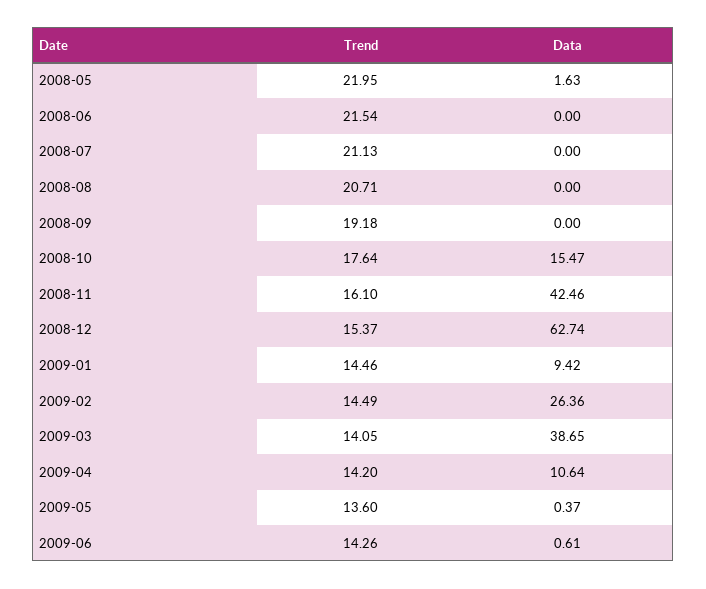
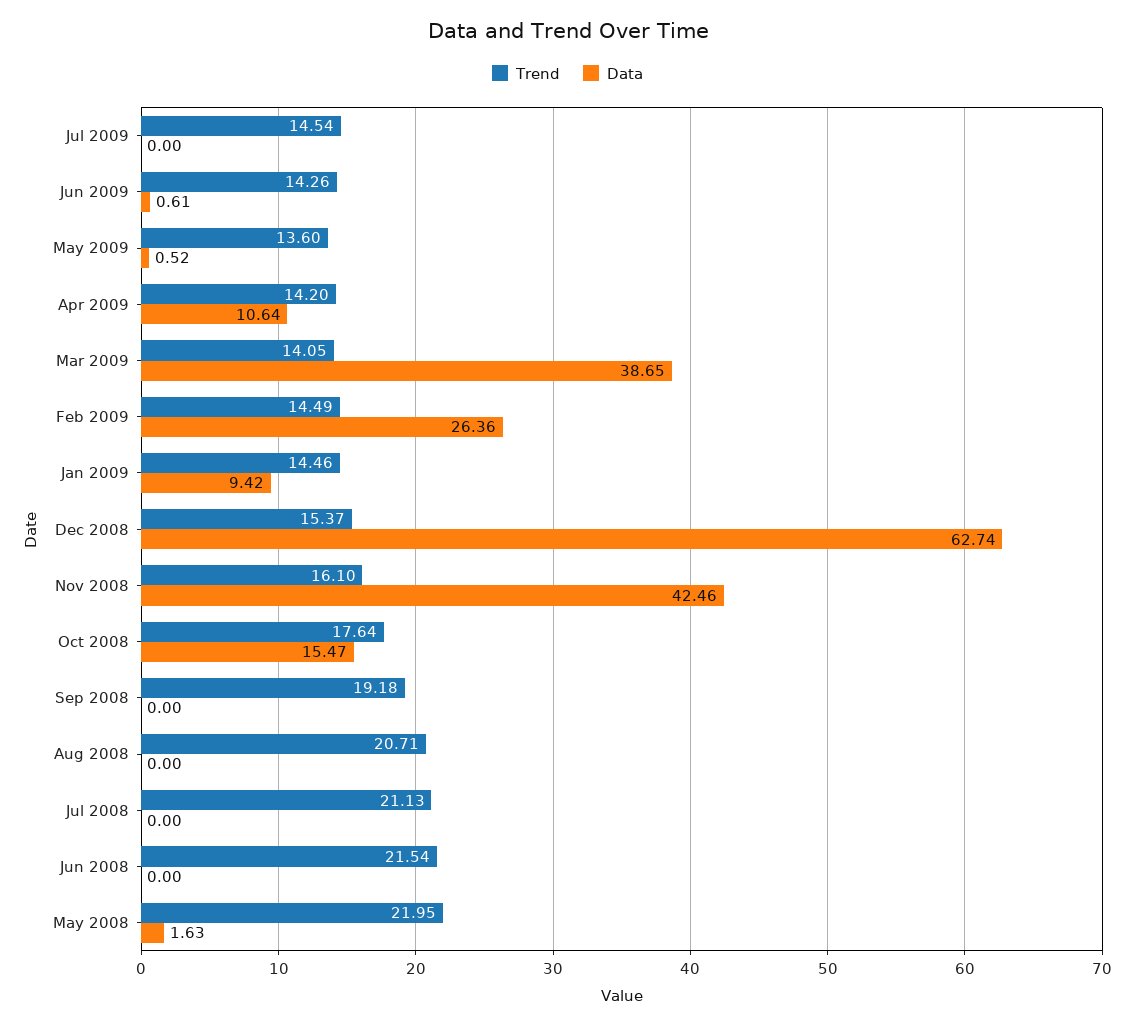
Data, 2009-05: 0.37 -> 0.52
Trend, Jul 2009: none -> 14.54
Data, Jul 2009: none -> 0

